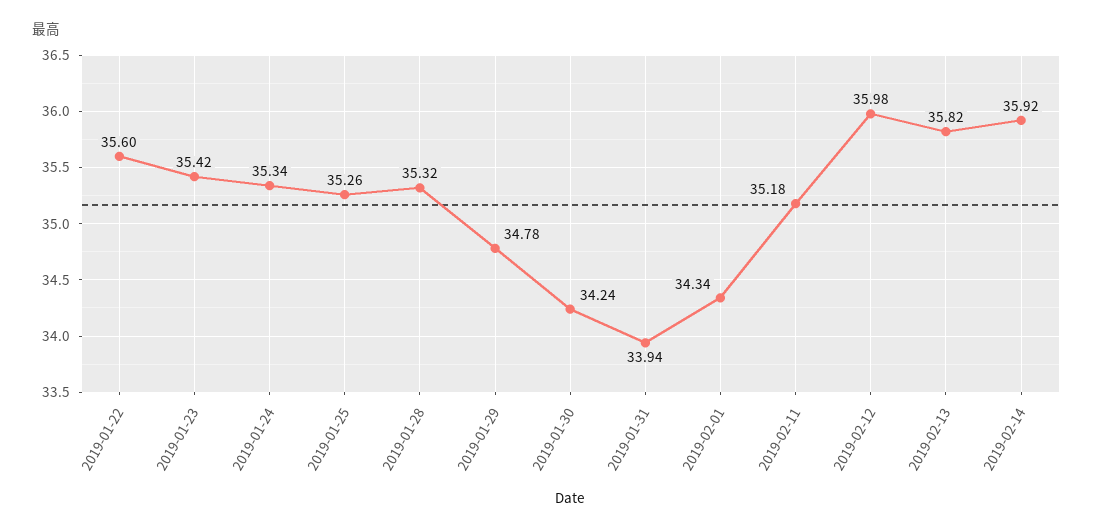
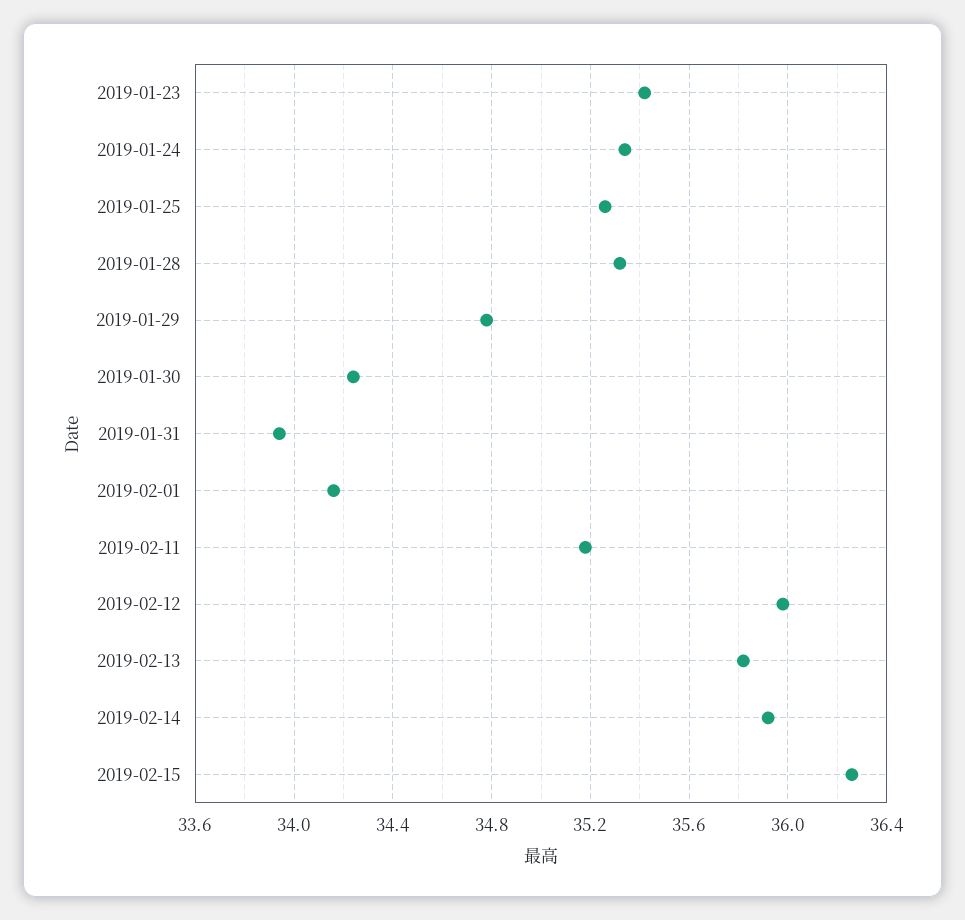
2019-01-22: 35.6 -> none
2019-02-01: 34.34 -> 34.15
2019-02-15: none -> 36.25

